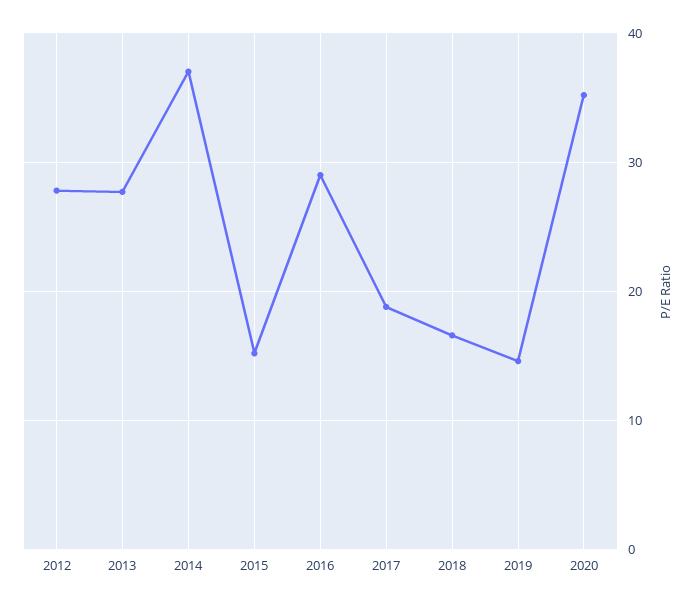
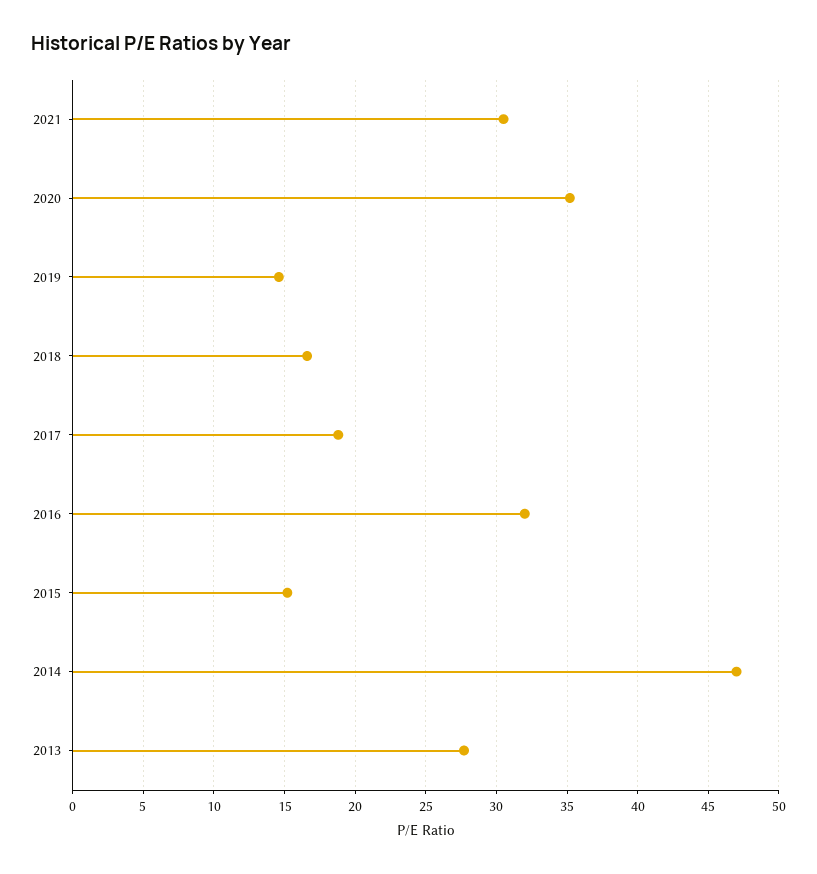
2012: 28 -> none
2014: 37 -> 47
2016: 29 -> 32
2021: none -> 30.5

